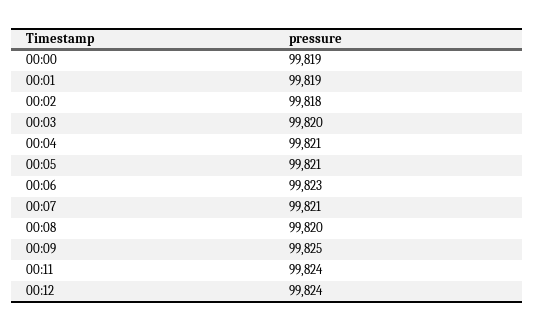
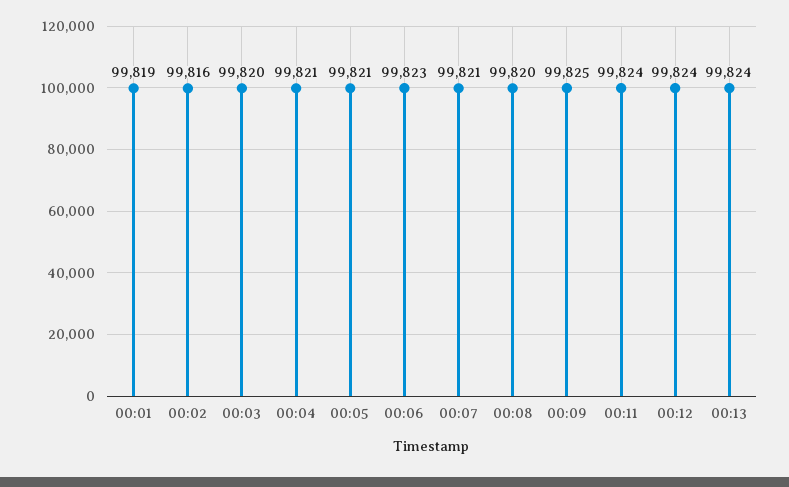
00:00: 99819 -> none
00:02: 99818 -> 99816
00:13: none -> 99824

